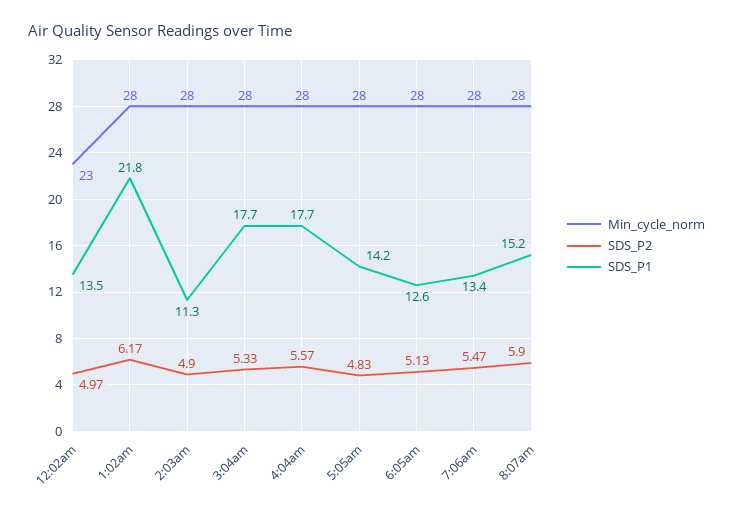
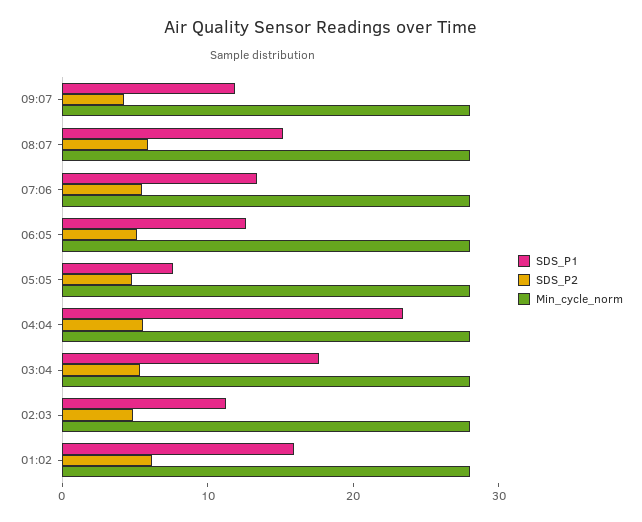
Min_cycle_norm, 12:02am: 23 -> none
SDS_P2, 12:02am: 4.97 -> none
SDS_P1, 12:02am: 13.5 -> none
SDS_P1, 1:02am: 21.8 -> 16
SDS_P1, 4:04am: 17.7 -> 24
SDS_P1, 5:05am: 14.2 -> 8
SDS_P1, 09:07: none -> 12
SDS_P2, 09:07: none -> 4
Min_cycle_norm, 09:07: none -> 28

